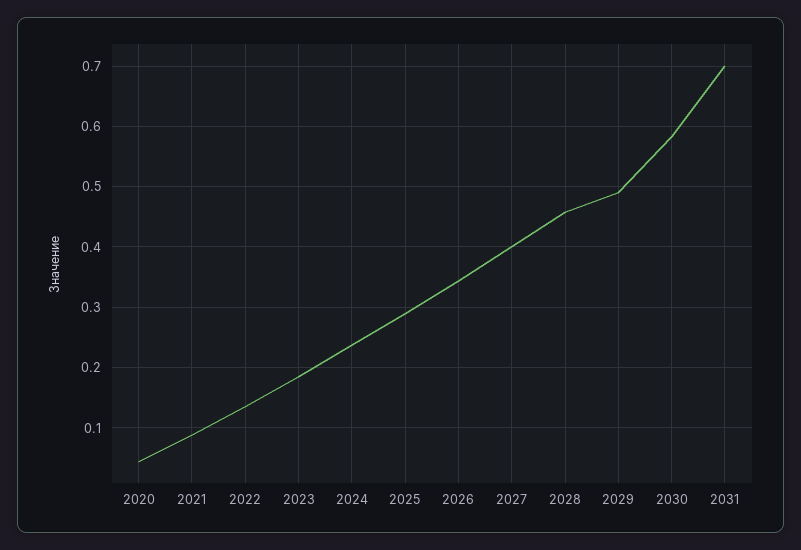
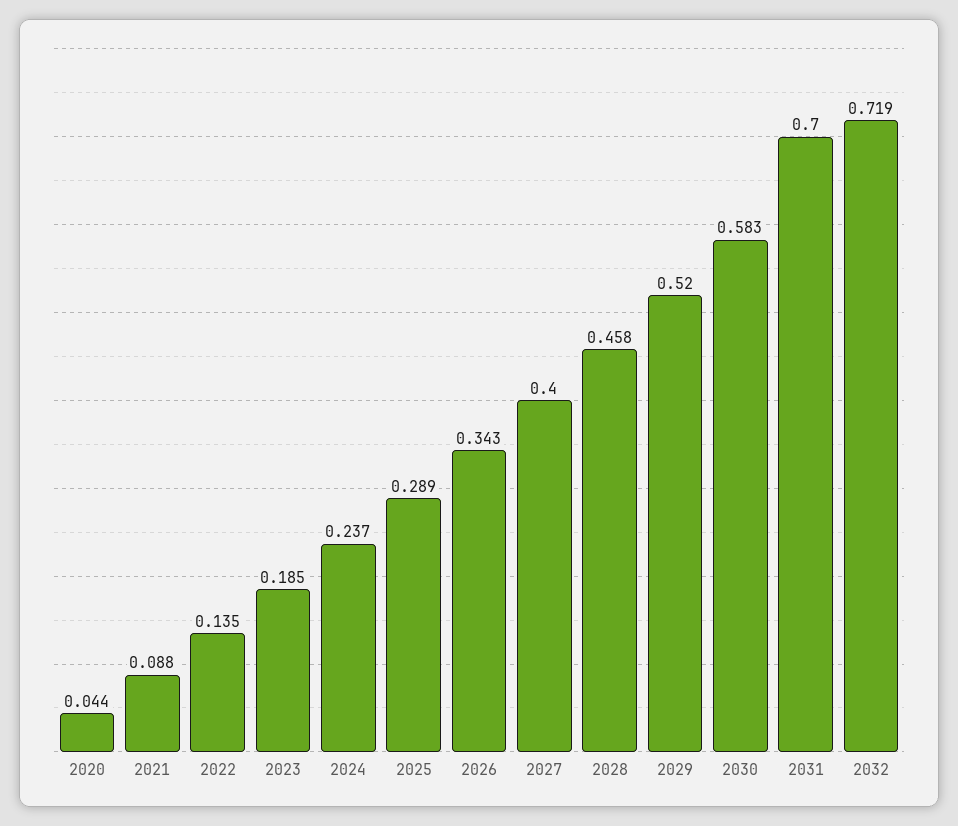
2029: 0.49 -> 0.52
2032: none -> 0.719

